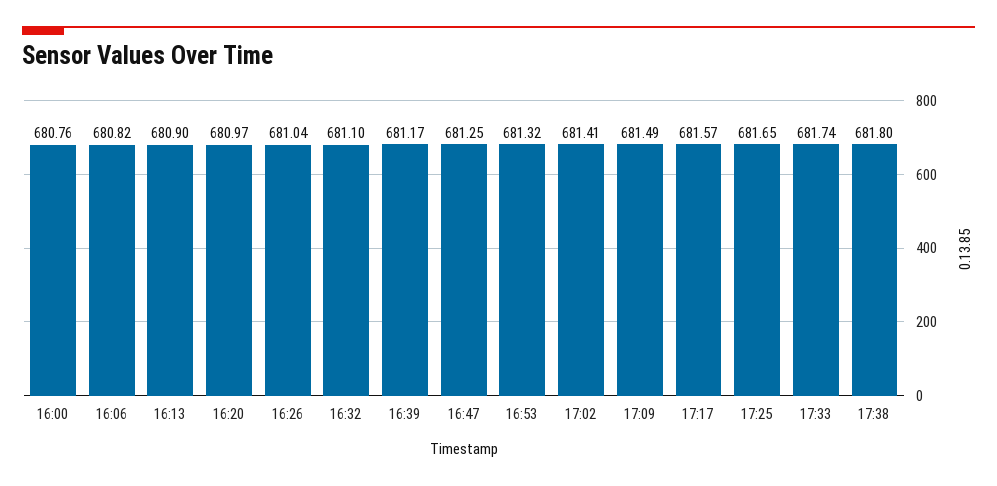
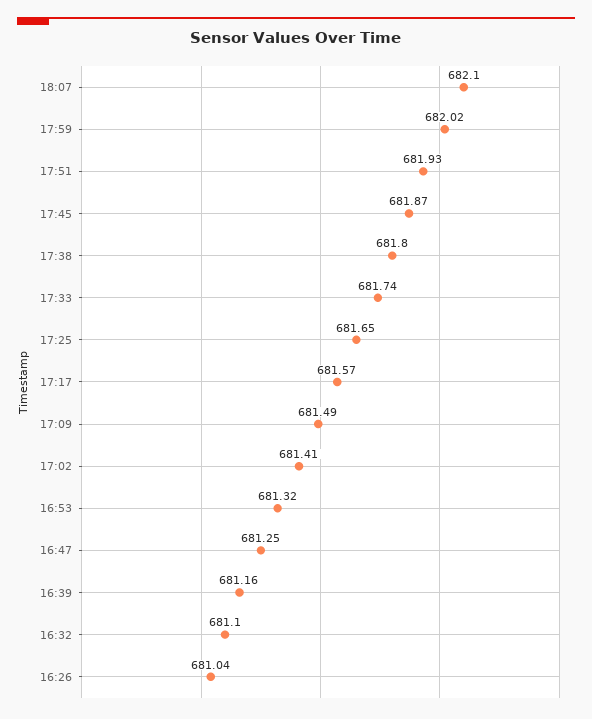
16:00: 680.76 -> none
16:06: 680.82 -> none
16:13: 680.9 -> none
16:20: 680.97 -> none
16:39: 681.17 -> 681.16
18:07: none -> 682.1
17:59: none -> 682.02
17:51: none -> 681.93
17:45: none -> 681.87

